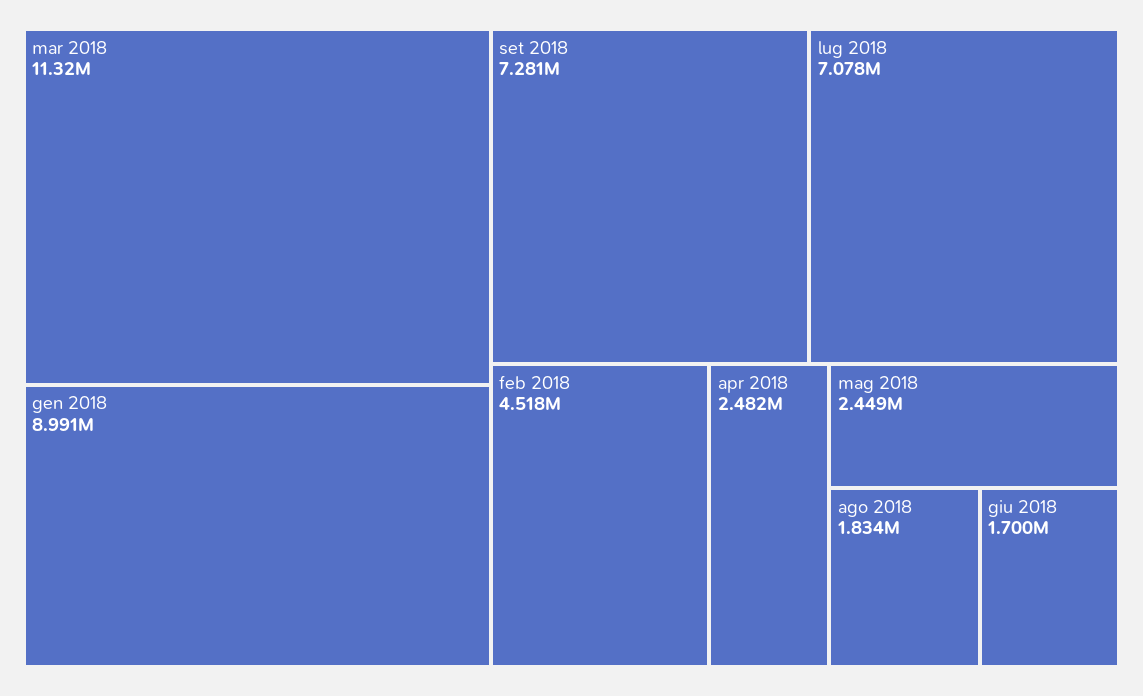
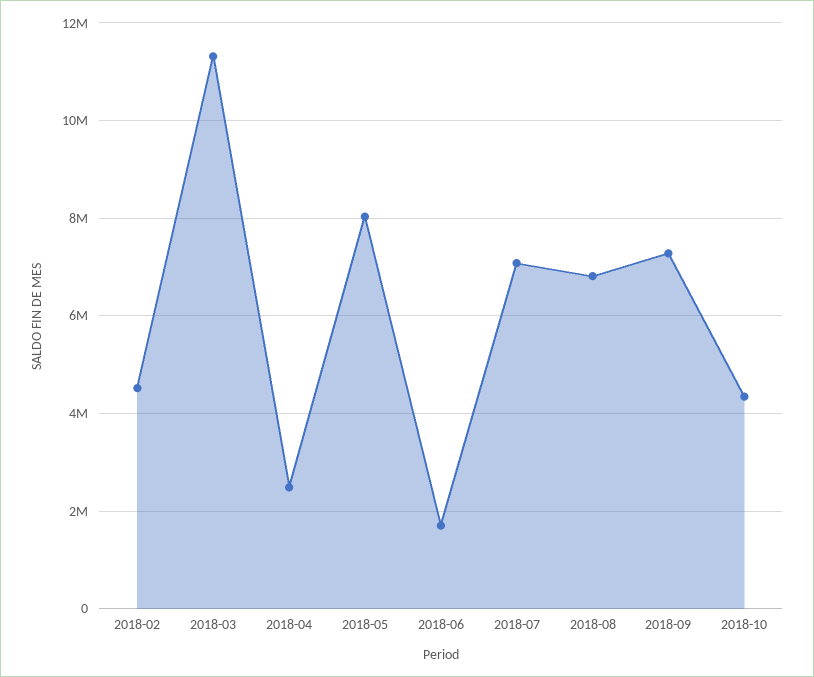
gen 2018: 8991000 -> none
mag 2018: 2449000 -> 8000000
ago 2018: 1834000 -> 6800000
2018-10: none -> 4400000

